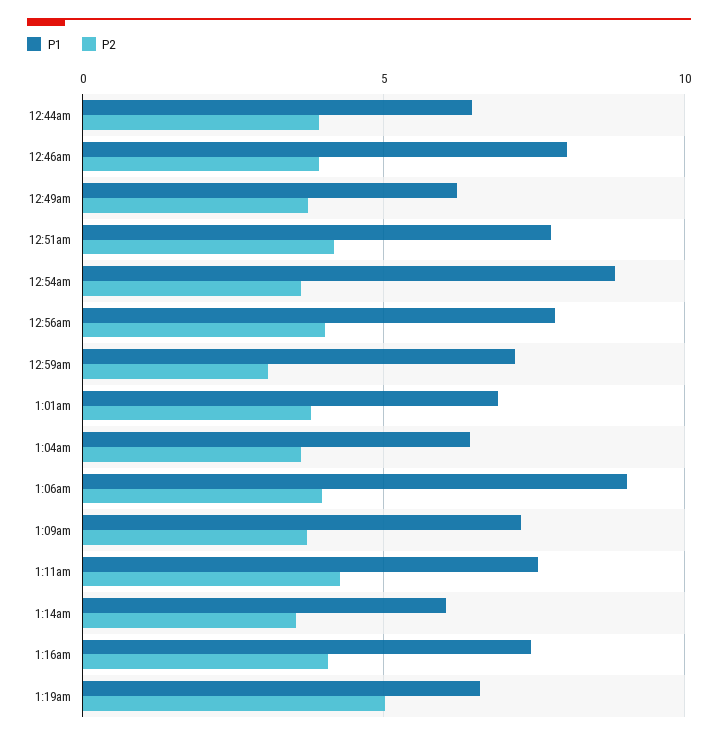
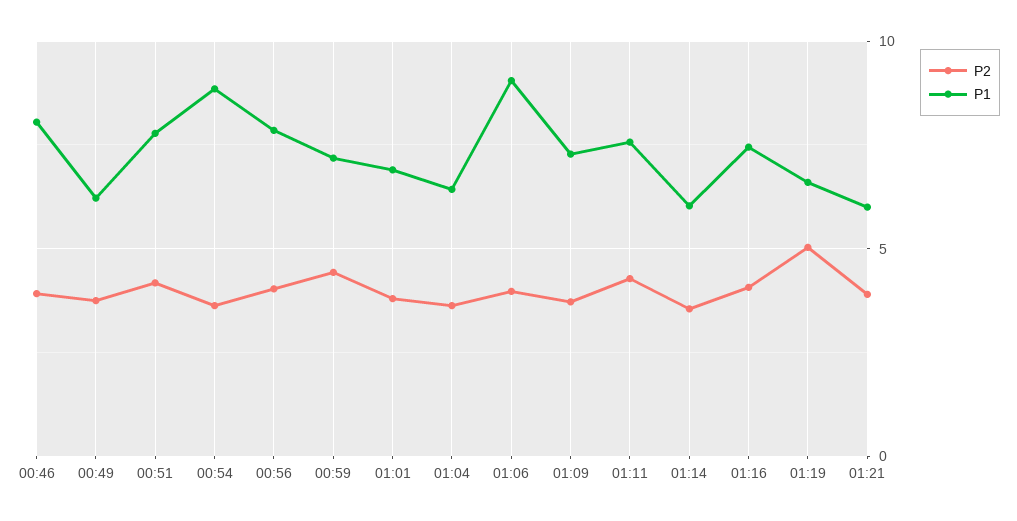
P1, 12:44am: 6.5 -> none
P2, 12:44am: 4 -> none
P2, 12:59am: 3 -> 4.5
P2, 01:21: none -> 4
P1, 01:21: none -> 6

